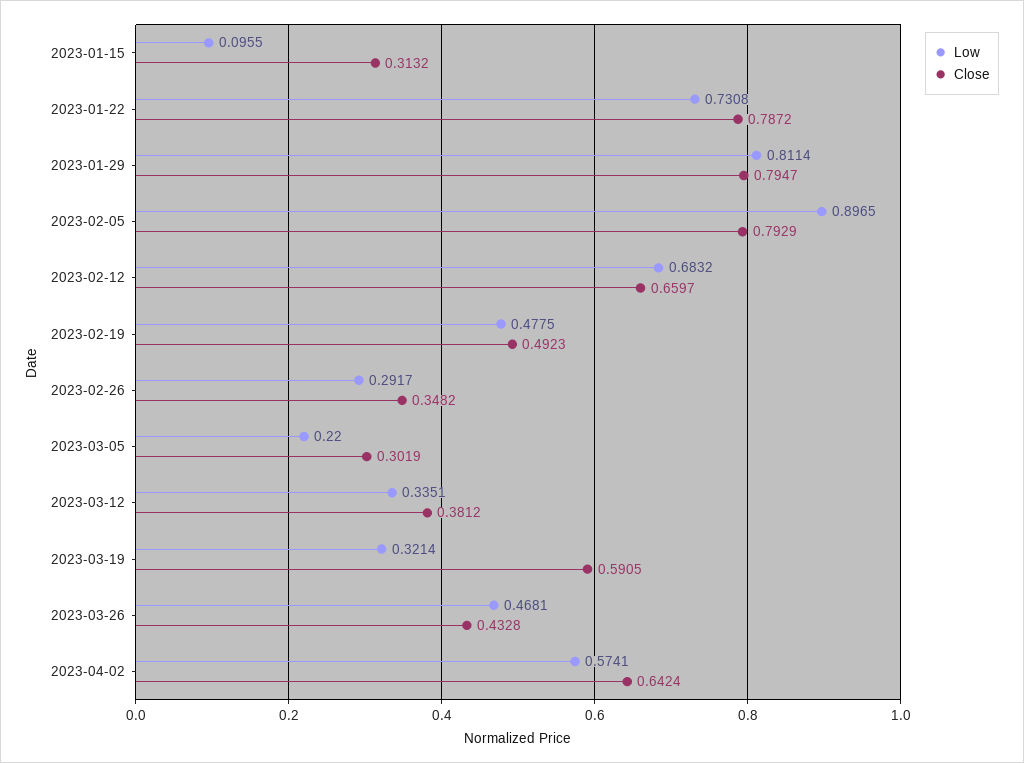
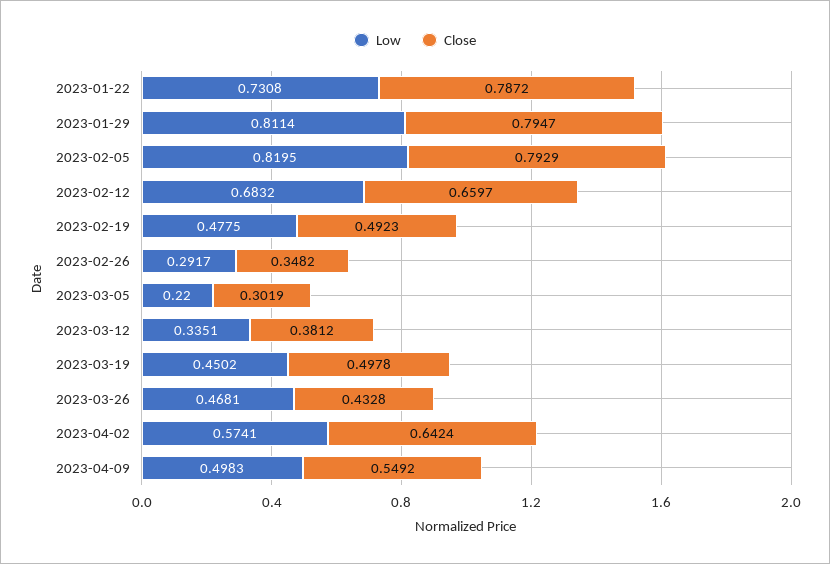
Low, 2023-01-15: 0.0955 -> none
Close, 2023-01-15: 0.3132 -> none
Low, 2023-02-05: 0.8965 -> 0.8195
Low, 2023-03-19: 0.3214 -> 0.4502
Close, 2023-03-19: 0.5905 -> 0.4978
Low, 2023-04-09: none -> 0.4983
Close, 2023-04-09: none -> 0.5492

